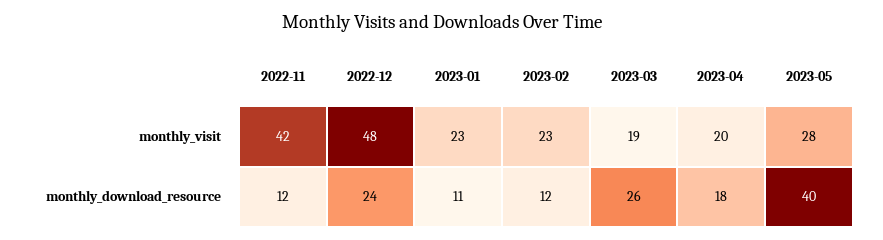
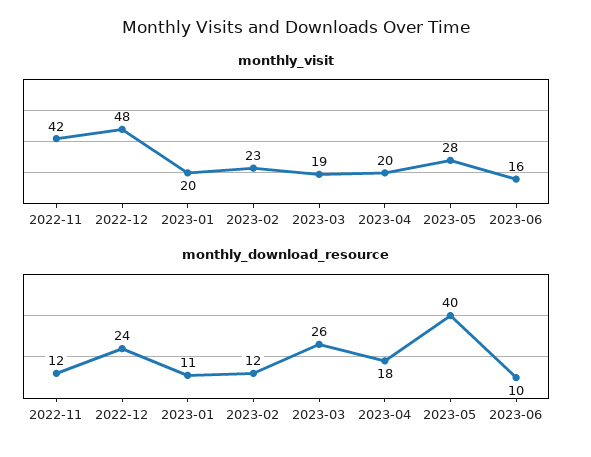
monthly_visit, 2023-01: 23 -> 20
monthly_visit, 2023-06: none -> 16
monthly_download_resource, 2023-06: none -> 10

